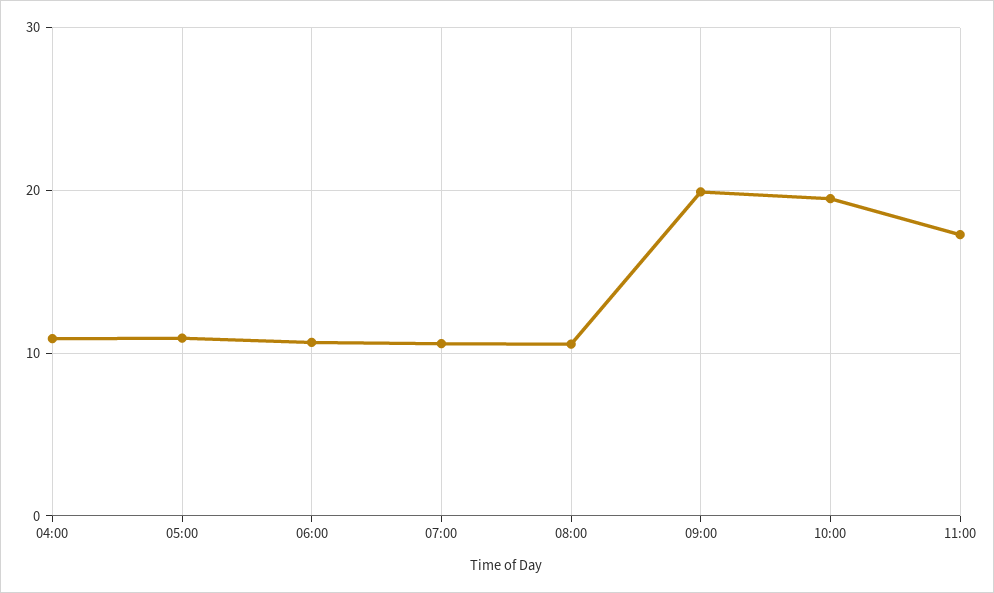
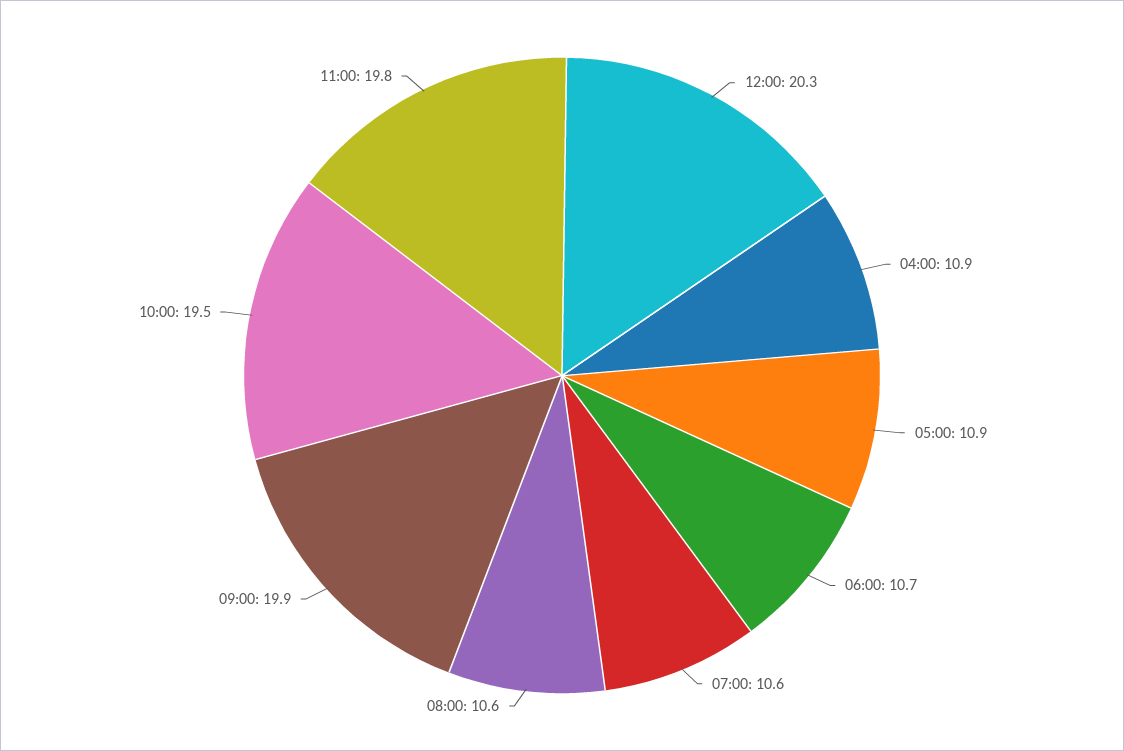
11:00: 17 -> 19.8
12:00: none -> 20.3

